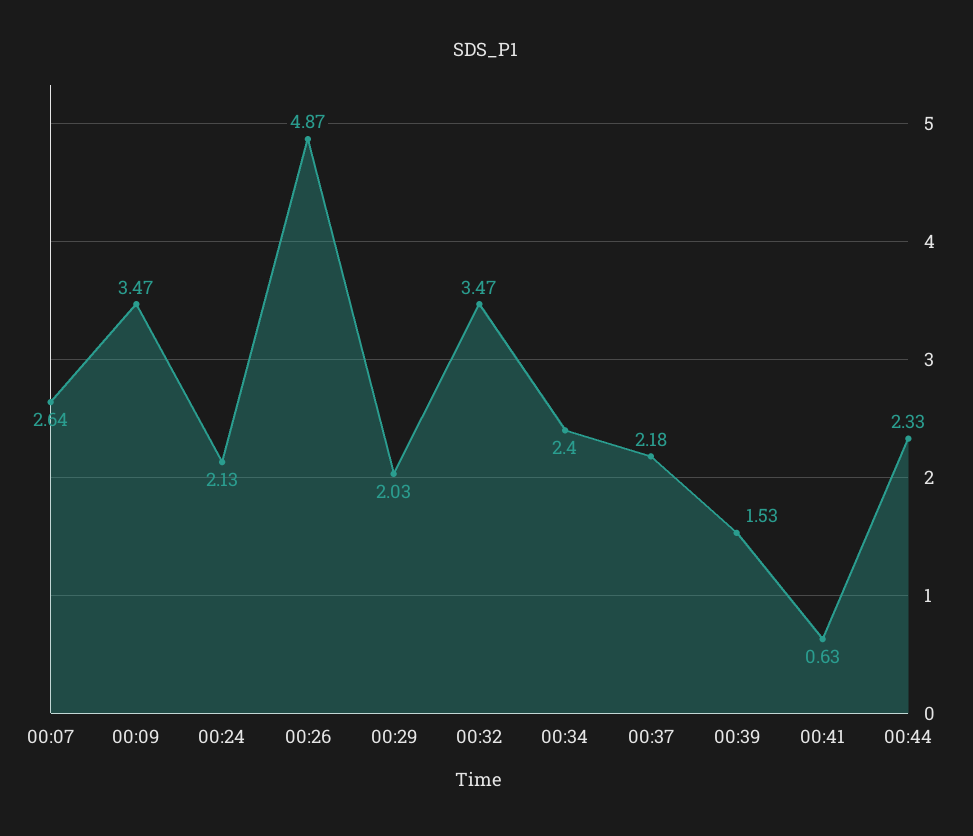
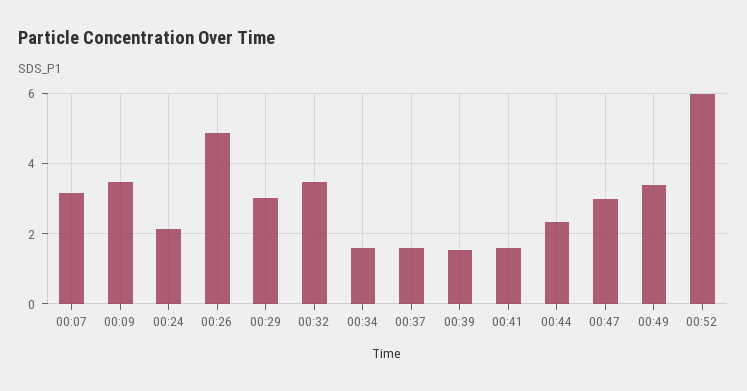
00:07: 2.64 -> 3.2
00:29: 2.03 -> 3
00:34: 2.4 -> 1.6
00:37: 2.18 -> 1.6
00:41: 0.63 -> 1.6
00:47: none -> 3
00:49: none -> 3.4
00:52: none -> 6

